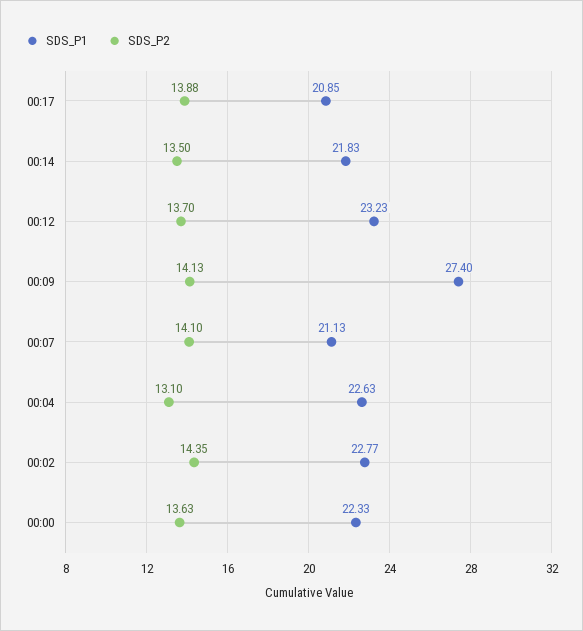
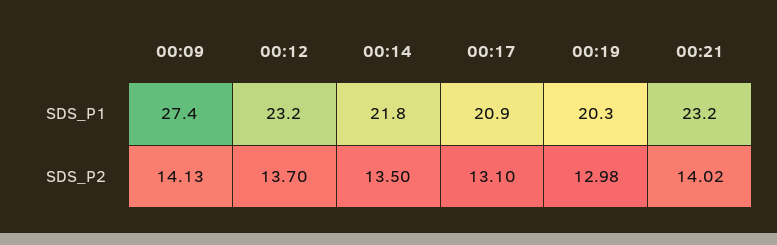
SDS_P2, 00:17: 13.88 -> 13.1
SDS_P1, 00:07: 21.13 -> none
SDS_P2, 00:07: 14.1 -> none
SDS_P1, 00:04: 22.63 -> none
SDS_P2, 00:04: 13.1 -> none
SDS_P1, 00:02: 22.77 -> none
SDS_P2, 00:02: 14.35 -> none
SDS_P1, 00:00: 22.33 -> none
SDS_P2, 00:00: 13.63 -> none
SDS_P1, 00:19: none -> 20.3
SDS_P1, 00:21: none -> 23.2
SDS_P2, 00:19: none -> 12.98
SDS_P2, 00:21: none -> 14.02

